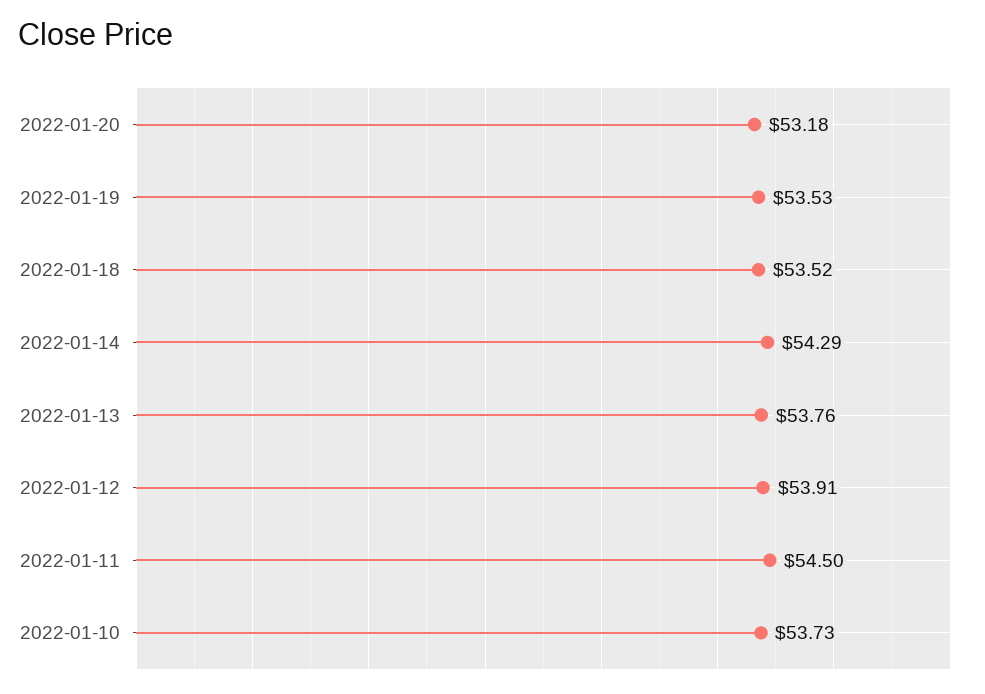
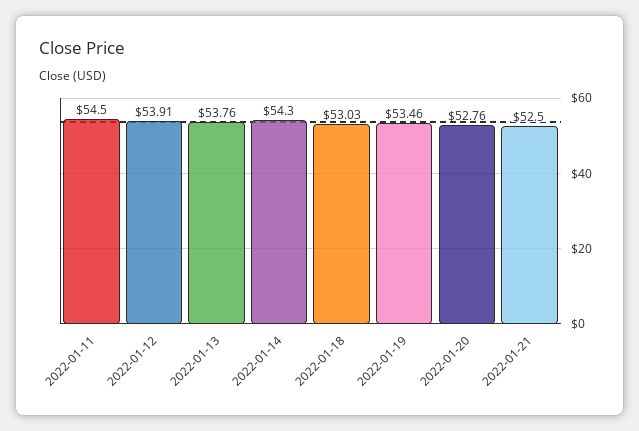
2022-01-20: 53.18 -> 52.76
2022-01-19: 53.53 -> 53.46
2022-01-18: 53.52 -> 53.03
2022-01-14: 54.29 -> 54.3
2022-01-10: 53.73 -> none
2022-01-21: none -> 52.5

